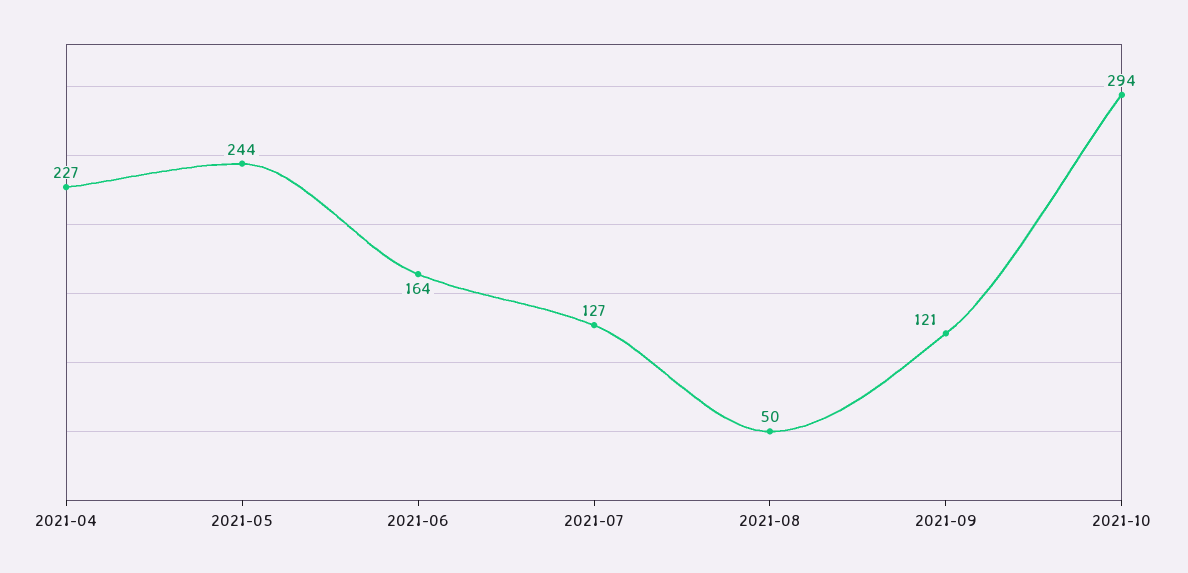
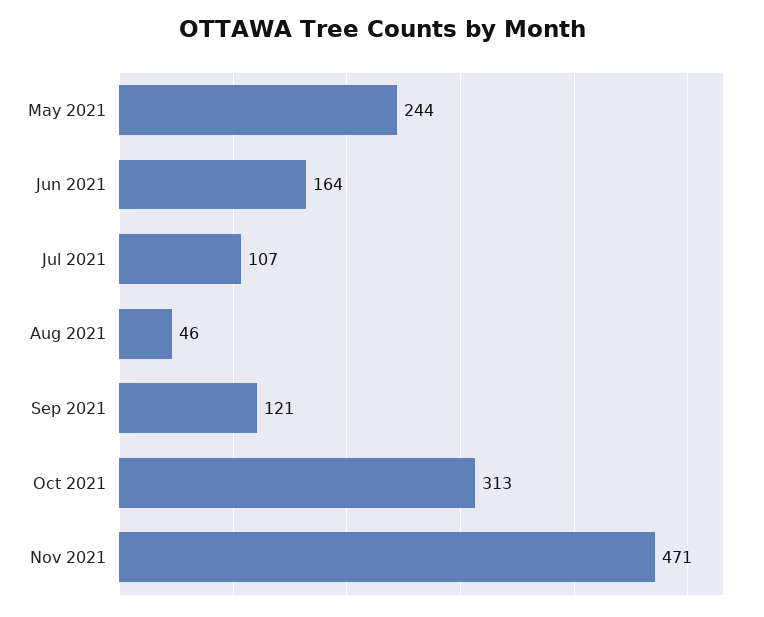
2021-04: 227 -> none
2021-07: 127 -> 107
2021-08: 50 -> 46
2021-10: 294 -> 313
Nov 2021: none -> 471

